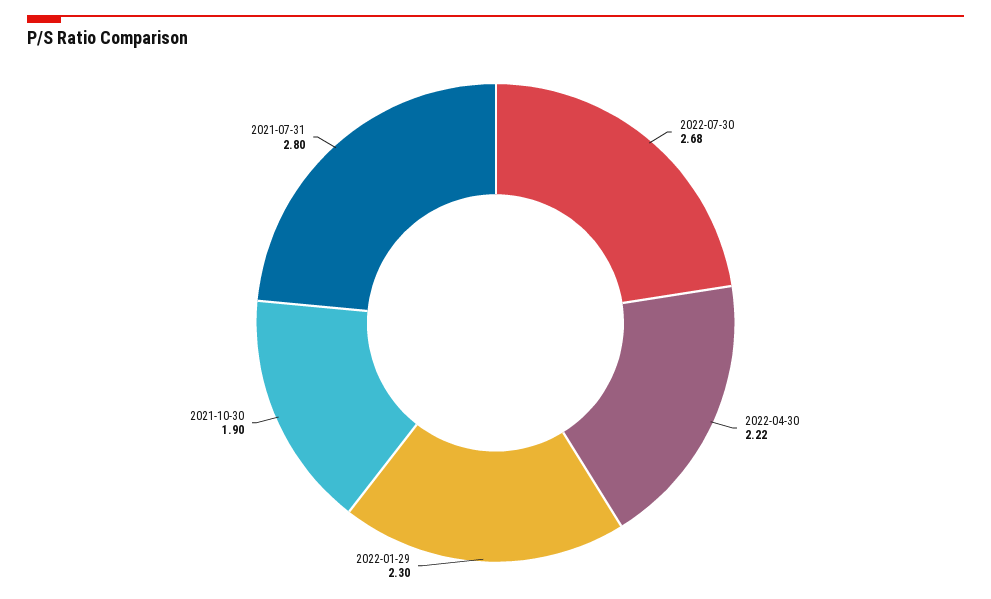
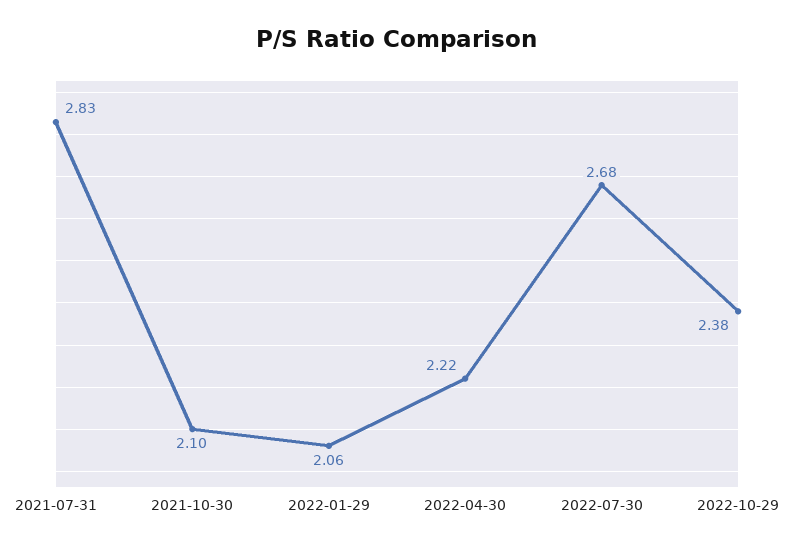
2022-01-29: 2.3 -> 2.06
2021-10-30: 1.9 -> 2.1
2021-07-31: 2.8 -> 2.83
2022-10-29: none -> 2.38

